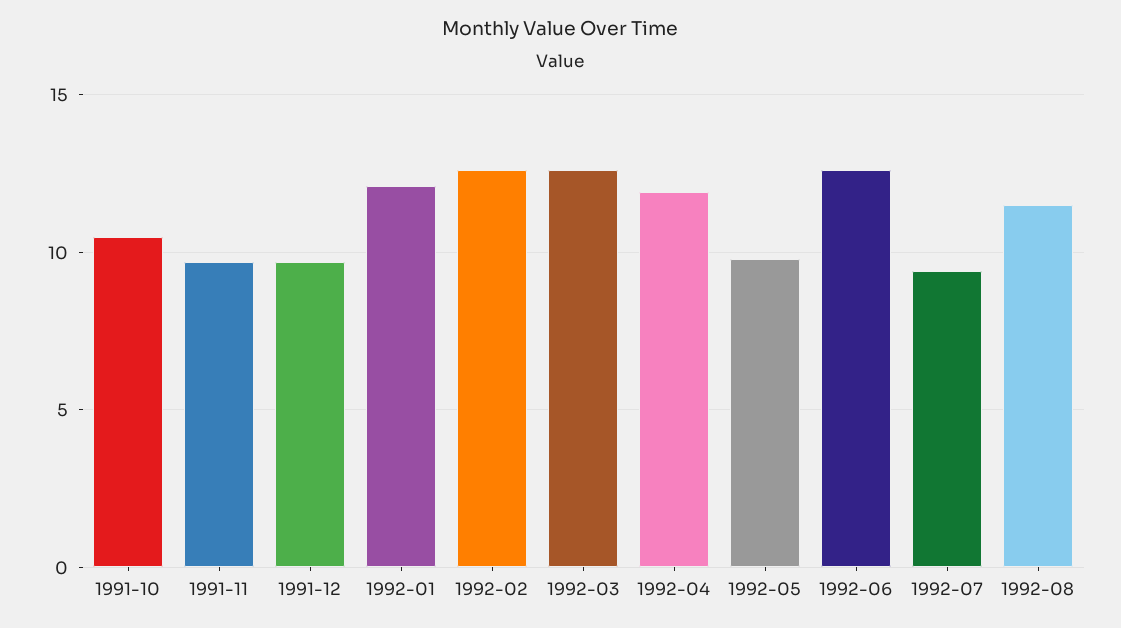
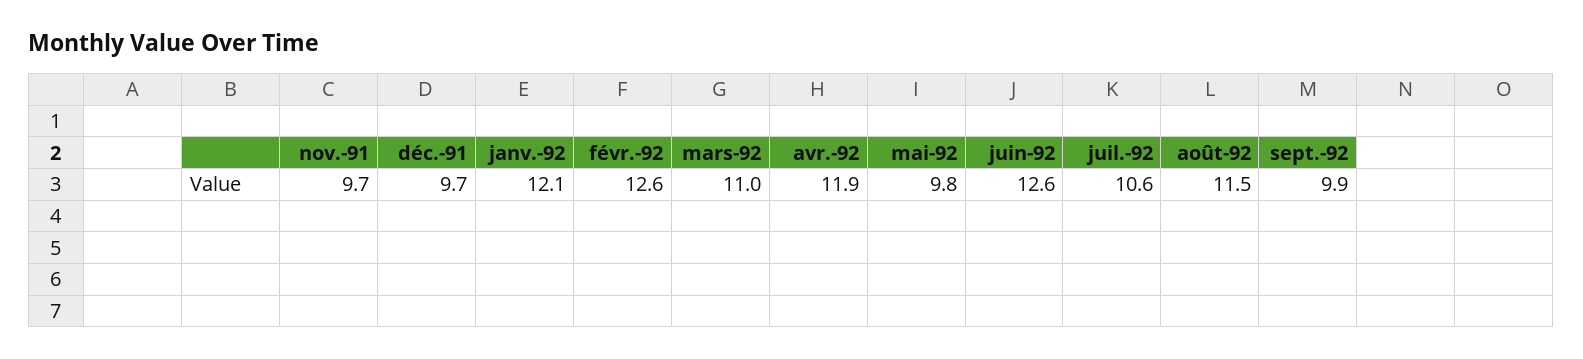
1991-10: 10.5 -> none
1992-03: 12.5 -> 11
1992-07: 9.5 -> 10.6
sept.-92: none -> 9.9

